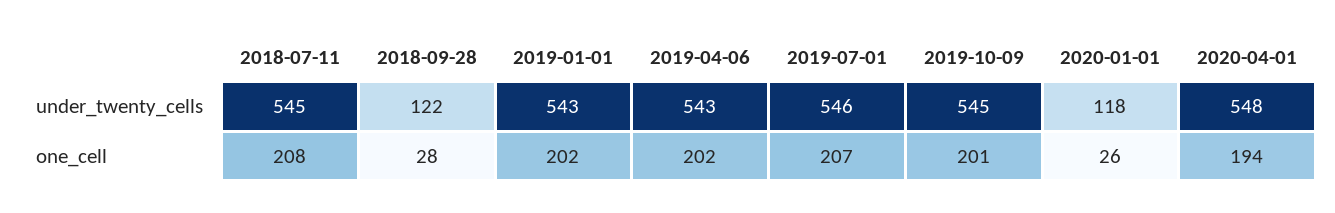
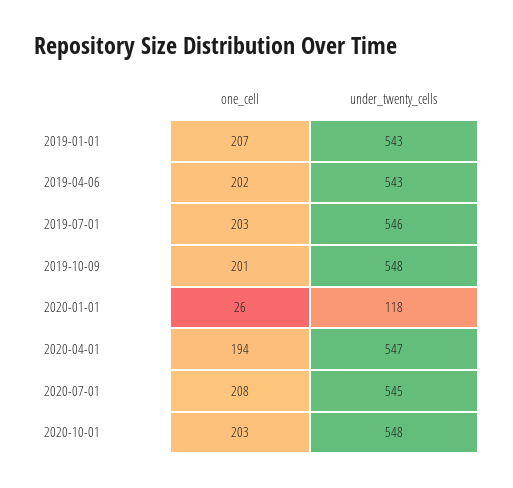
2018-07-11, under_twenty_cells: 545 -> none
2018-09-28, under_twenty_cells: 122 -> none
2019-10-09, under_twenty_cells: 545 -> 548
2020-04-01, under_twenty_cells: 548 -> 547
2018-07-11, one_cell: 208 -> none
2018-09-28, one_cell: 28 -> none
2019-01-01, one_cell: 202 -> 207
2019-07-01, one_cell: 207 -> 203
2020-07-01, one_cell: none -> 208
2020-07-01, under_twenty_cells: none -> 545
2020-10-01, one_cell: none -> 203
2020-10-01, under_twenty_cells: none -> 548

